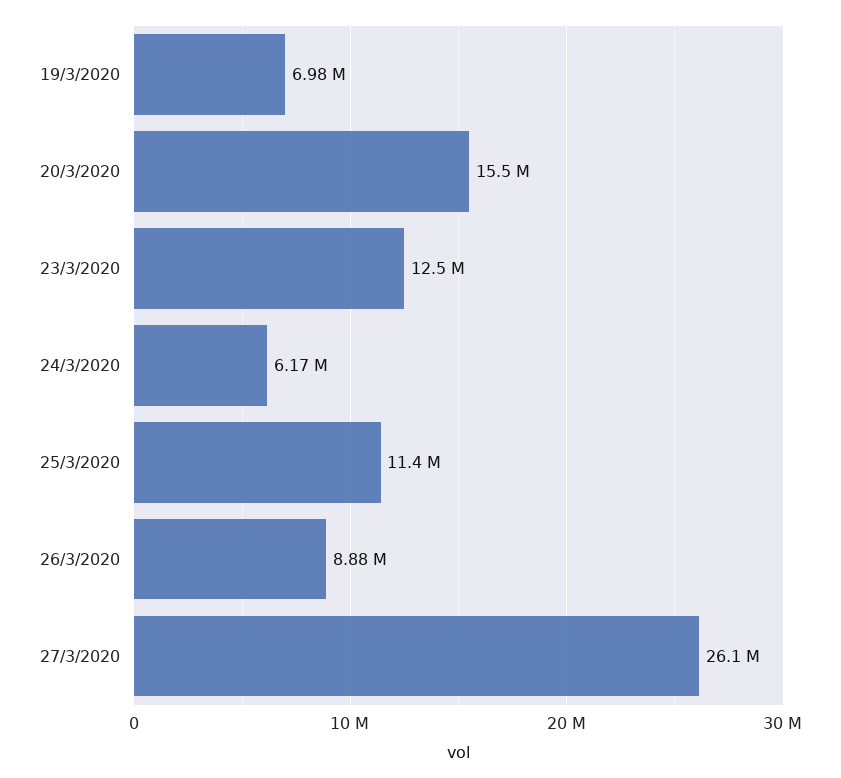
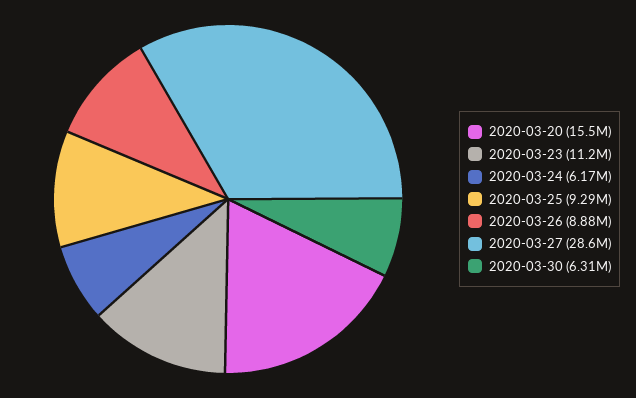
19/3/2020: 6980000 -> none
23/3/2020: 12500000 -> 11200000
25/3/2020: 11400000 -> 9290000
27/3/2020: 26100000 -> 28600000
2020-03-30: none -> 6310000

